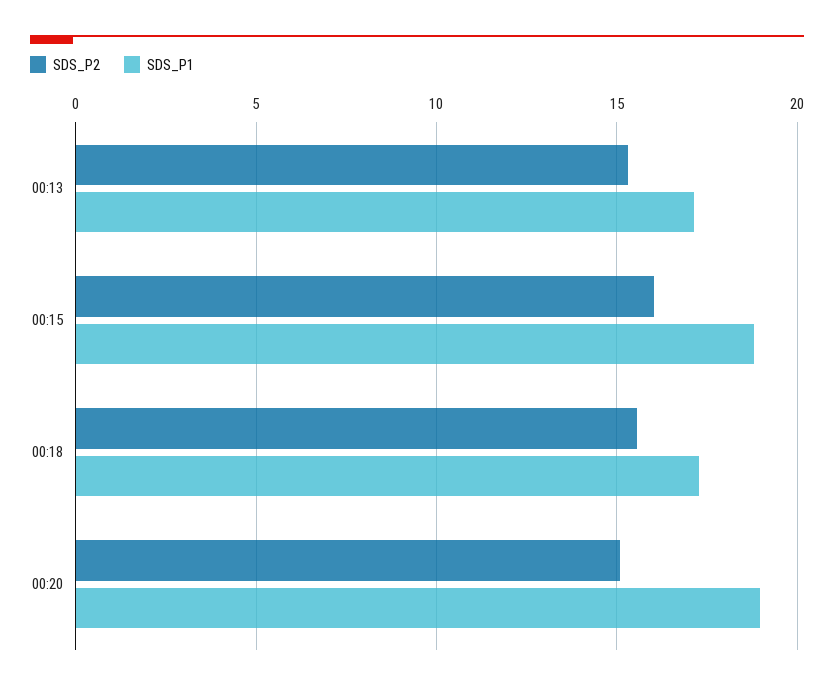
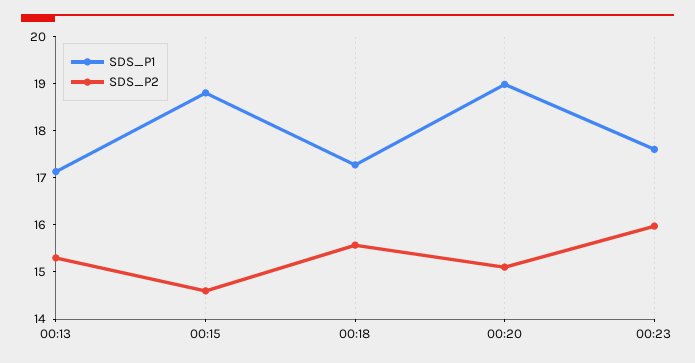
SDS_P2, 00:15: 16 -> 14.6
SDS_P1, 00:23: none -> 17.6
SDS_P2, 00:23: none -> 16

